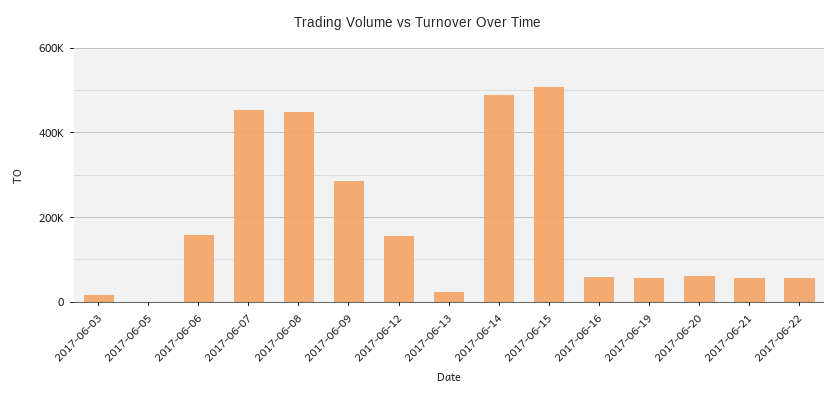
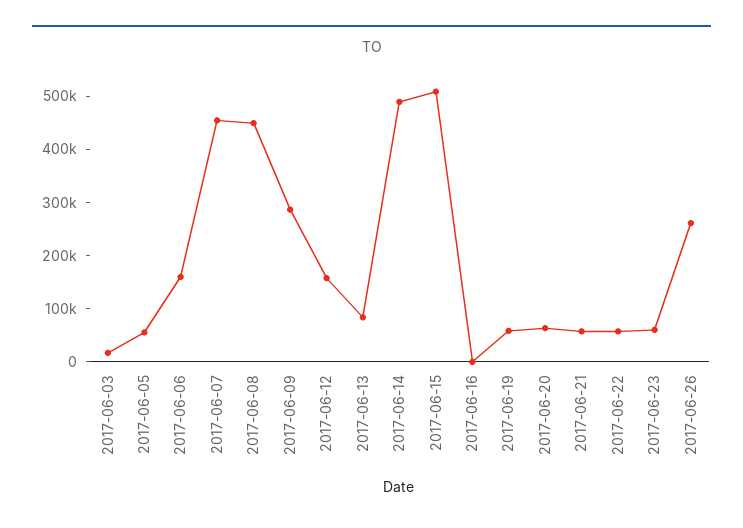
2017-06-05: 0 -> 60000
2017-06-13: 20000 -> 80000
2017-06-16: 60000 -> 0
2017-06-23: none -> 60000
2017-06-26: none -> 260000

